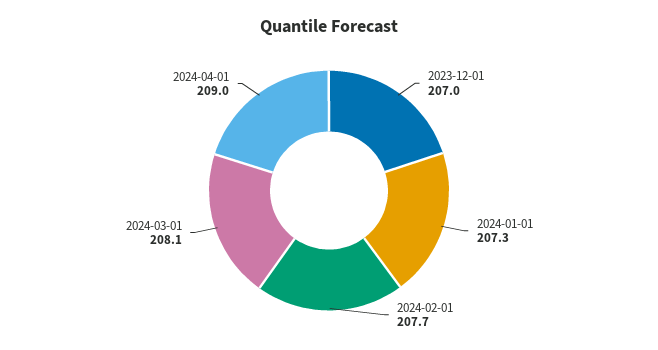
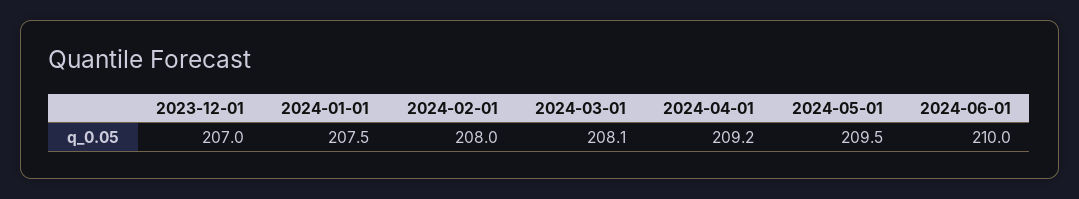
2024-01-01: 207.3 -> 207.5
2024-02-01: 207.7 -> 208
2024-04-01: 209 -> 209.2
2024-05-01: none -> 209.5
2024-06-01: none -> 210

